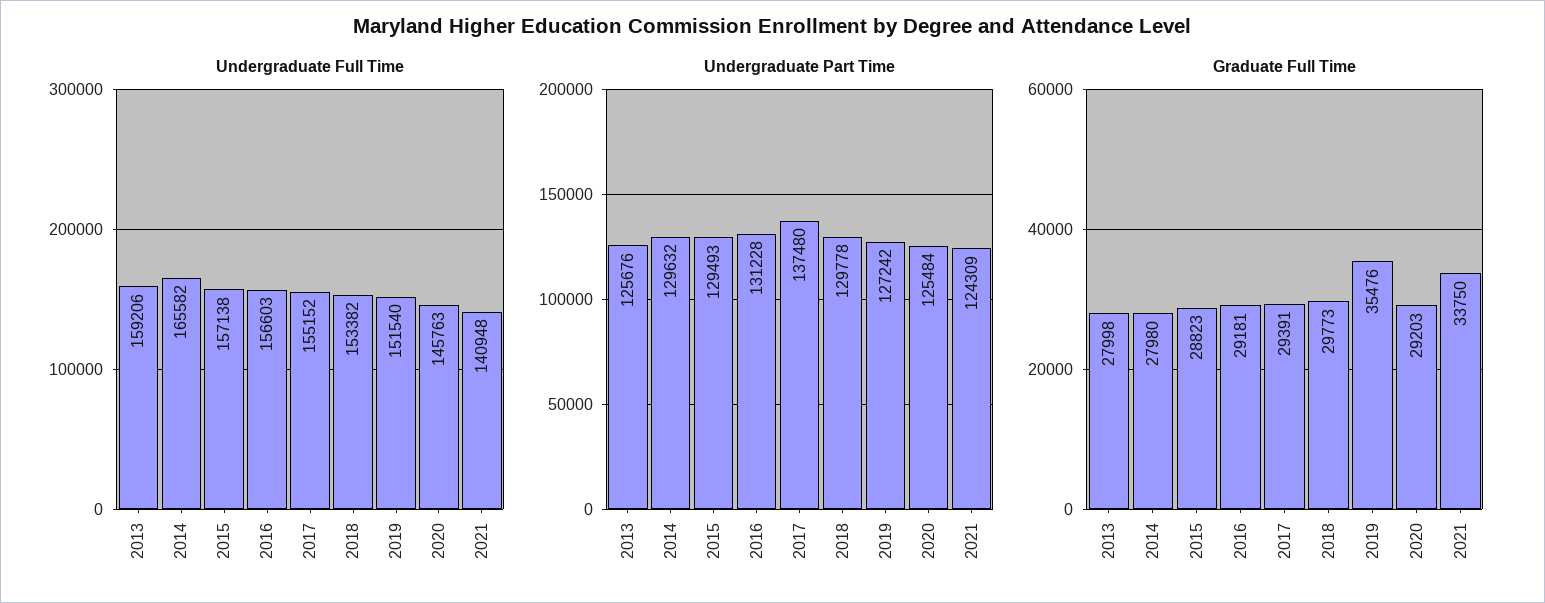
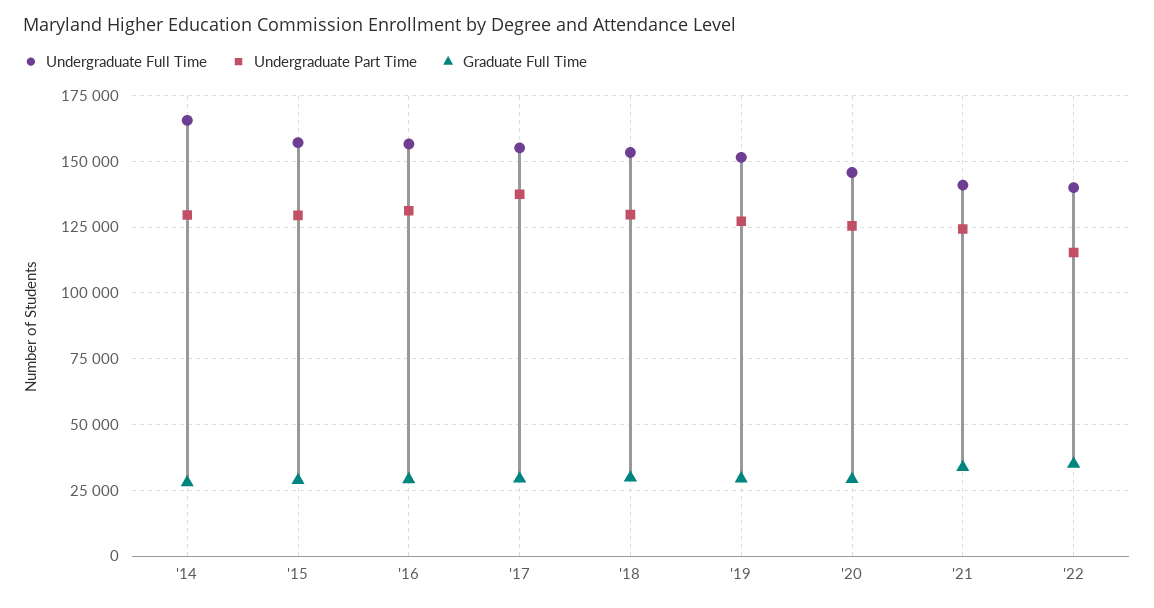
Undergraduate Full Time, 2013: 159206 -> none
Undergraduate Part Time, 2013: 125676 -> none
Graduate Full Time, 2013: 27998 -> none
Graduate Full Time, 2019: 35476 -> 30000
Undergraduate Full Time, '22: none -> 140000
Undergraduate Part Time, '22: none -> 115000
Graduate Full Time, '22: none -> 35000

